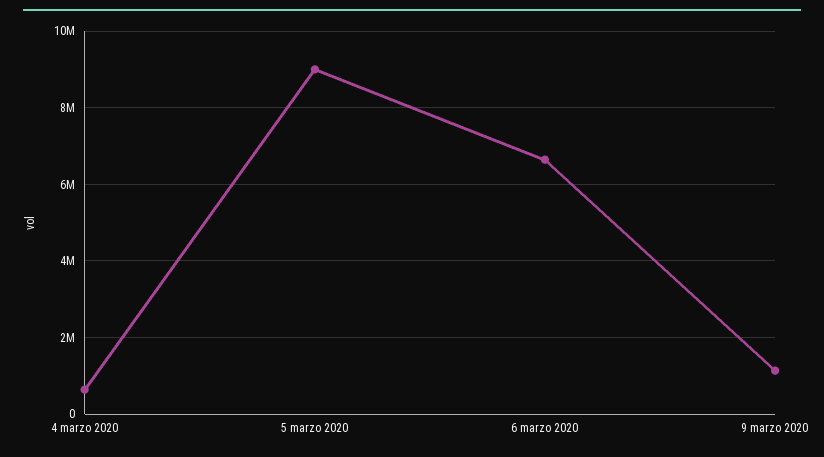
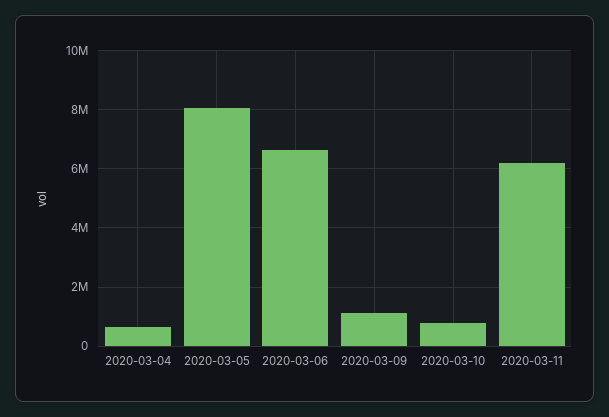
5 marzo 2020: 9000000 -> 8000000
2020-03-10: none -> 750000
2020-03-11: none -> 6250000

